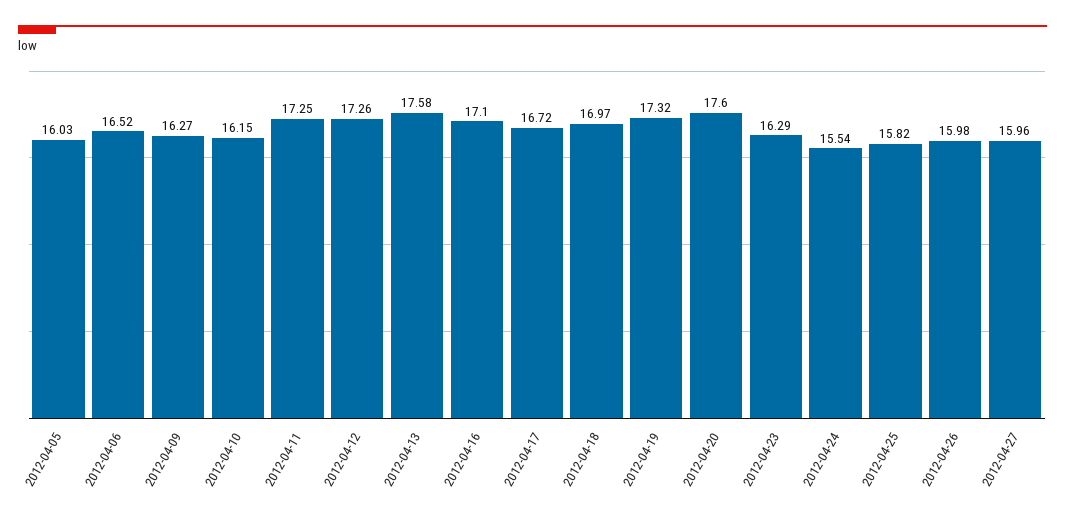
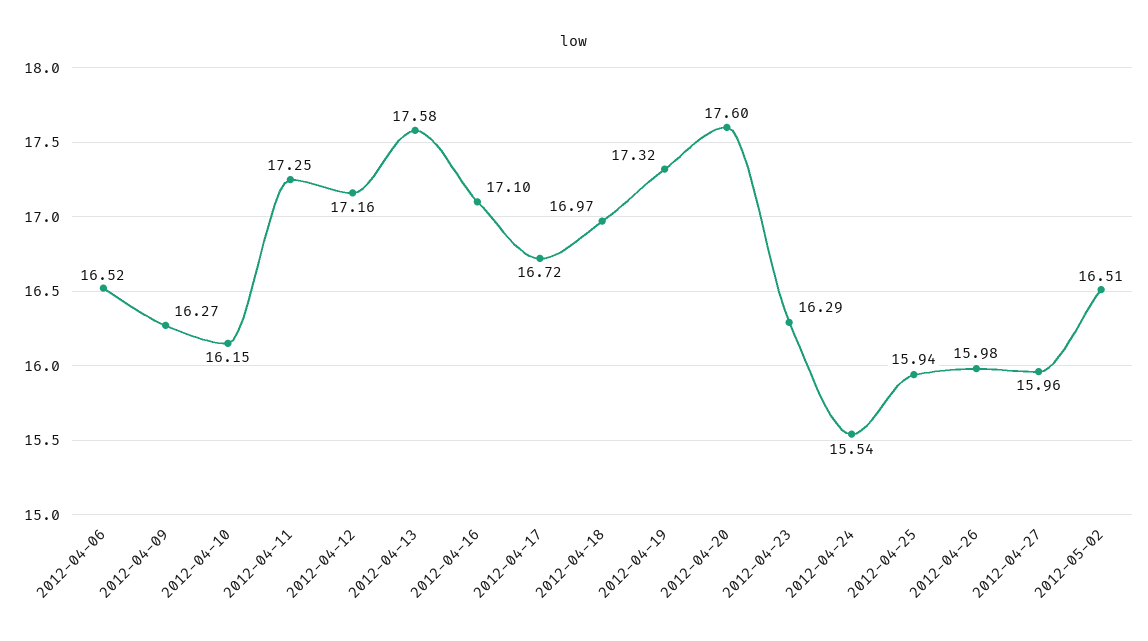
2012-04-05: 16.03 -> none
2012-04-12: 17.26 -> 17.16
2012-04-25: 15.82 -> 15.94
2012-05-02: none -> 16.51

